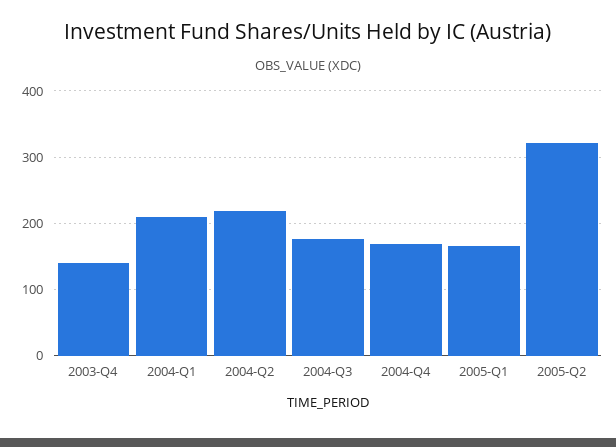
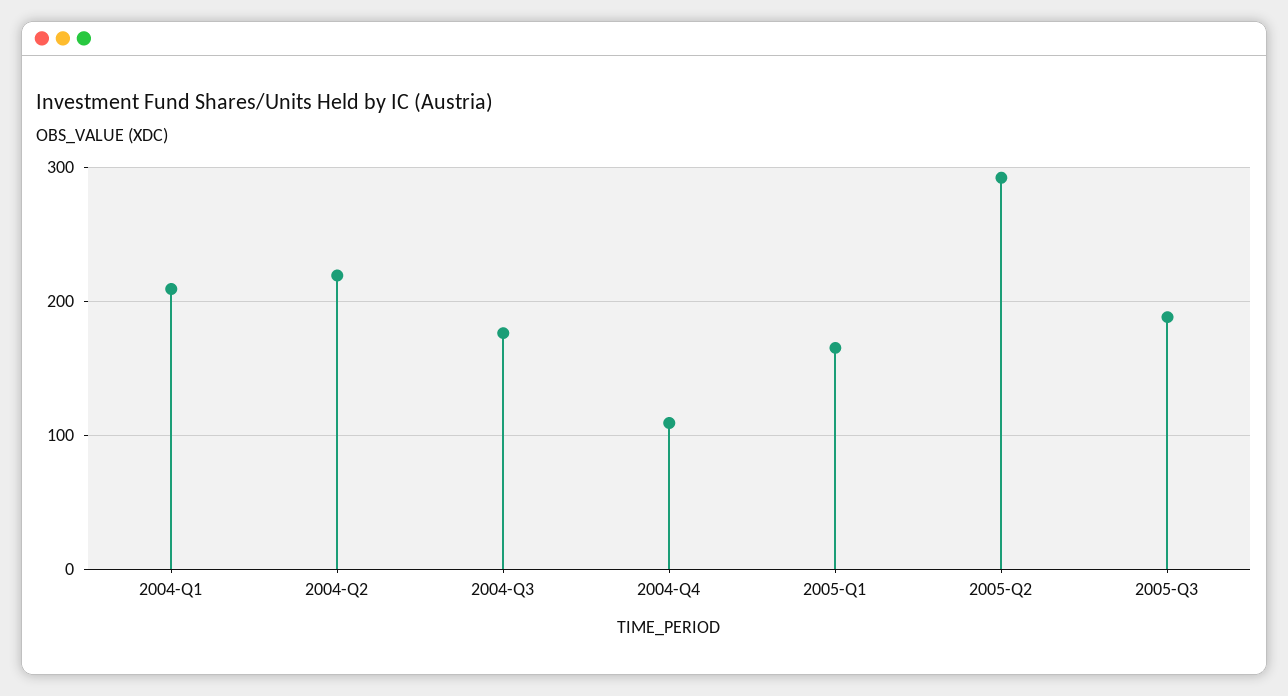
2003-Q4: 140 -> none
2004-Q4: 170 -> 110
2005-Q2: 320 -> 290
2005-Q3: none -> 190

